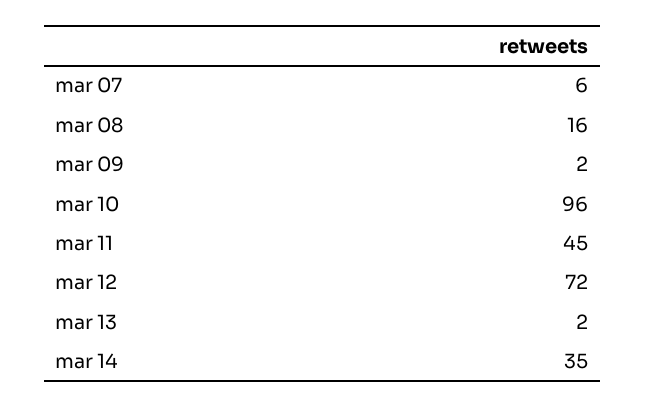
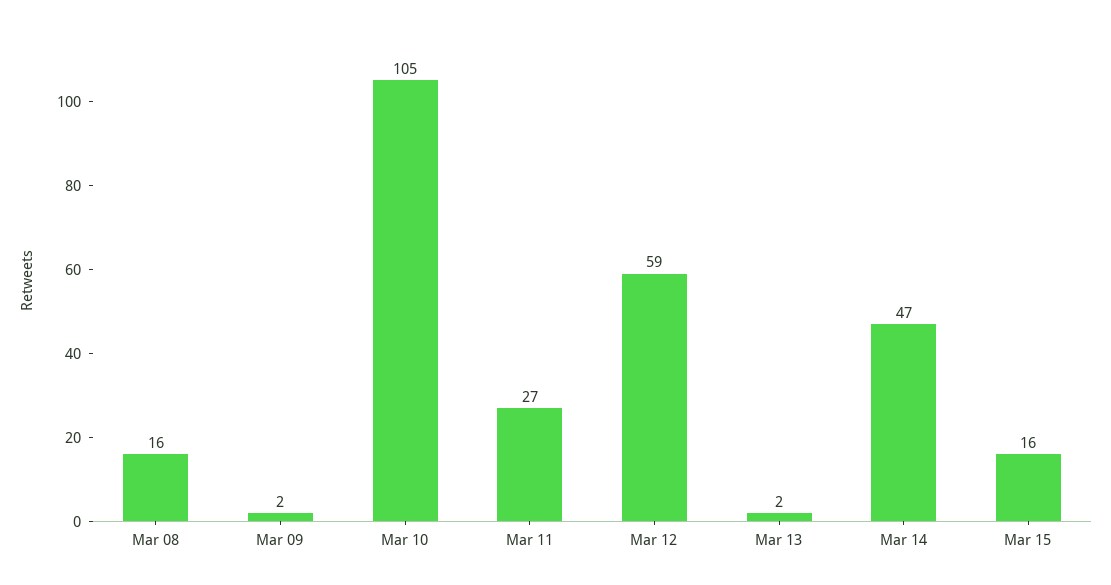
mar 07: 6 -> none
mar 10: 96 -> 105
mar 11: 45 -> 27
mar 12: 72 -> 59
mar 14: 35 -> 47
Mar 15: none -> 16

